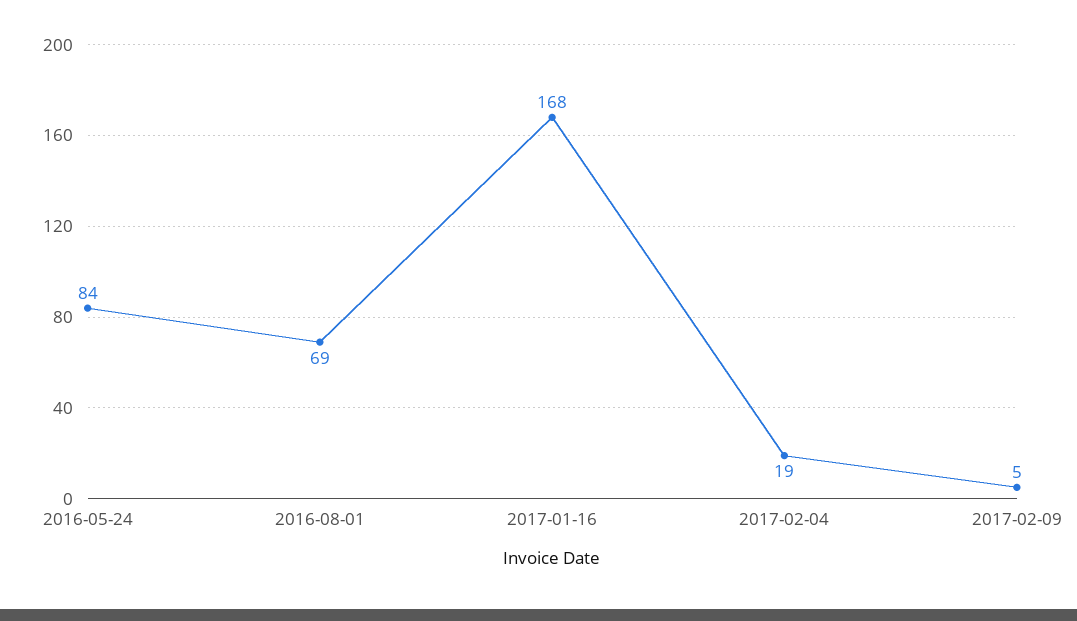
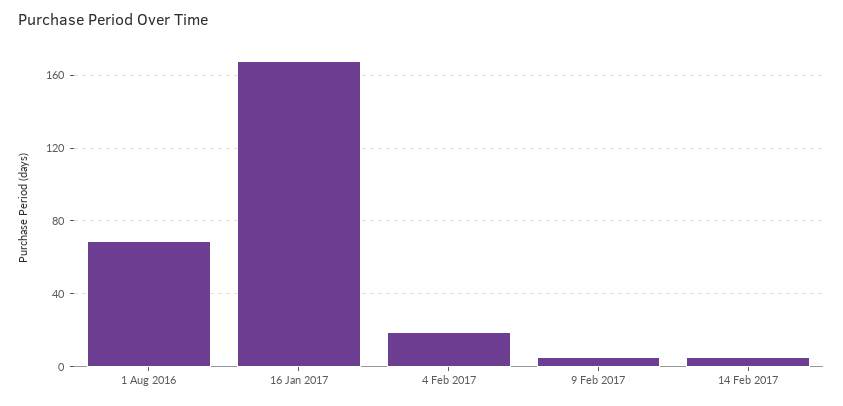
2016-05-24: 84 -> none
14 Feb 2017: none -> 5

